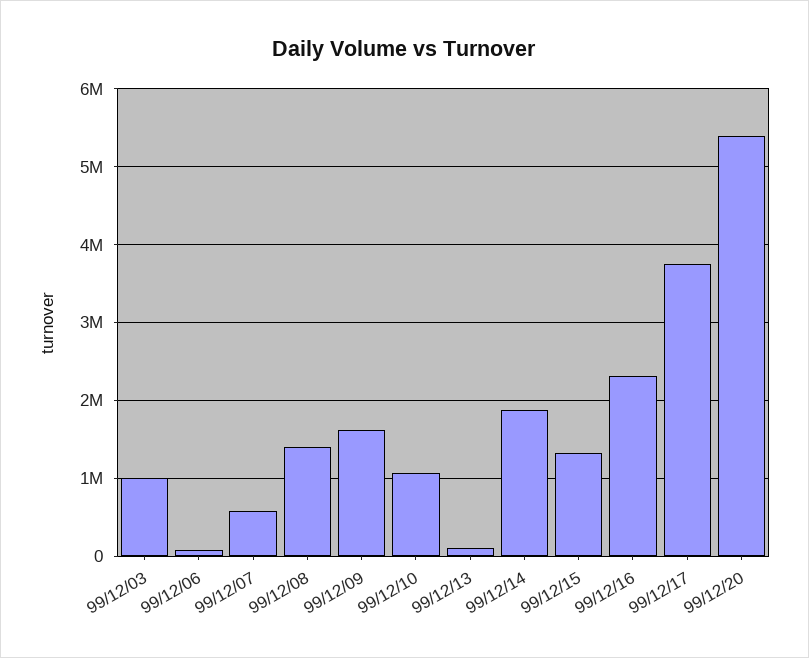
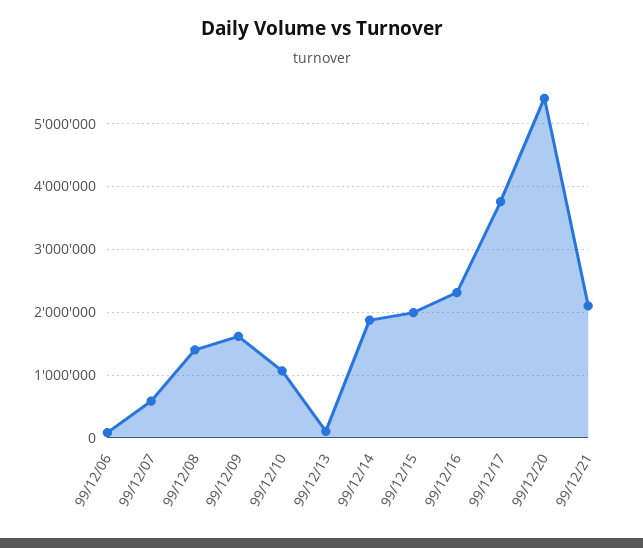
99/12/03: 1000000 -> none
99/12/15: 1300000 -> 2000000
99/12/21: none -> 2100000

